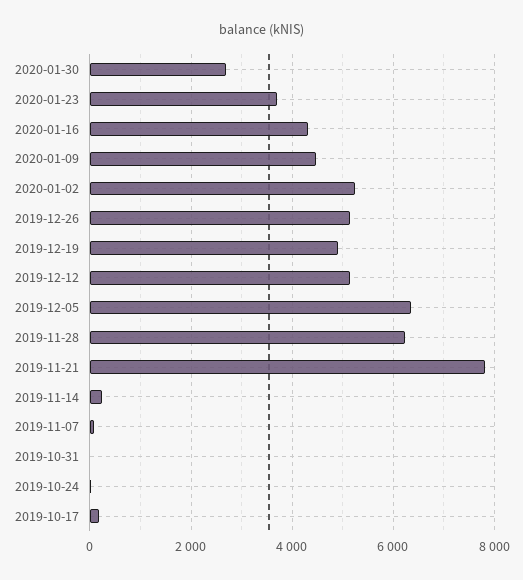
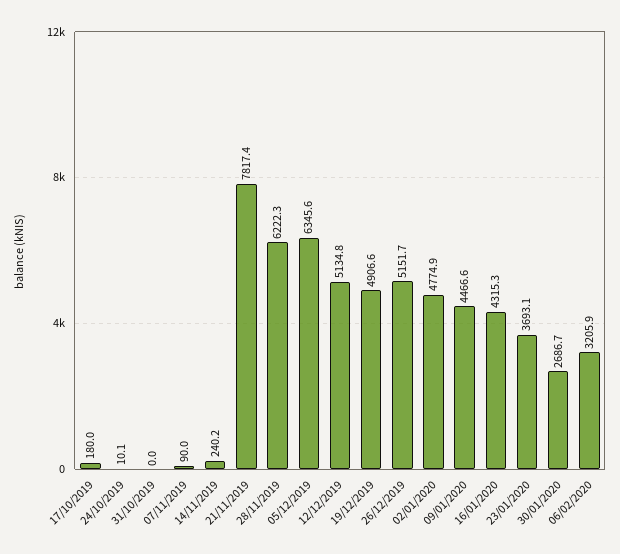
2020-01-02: 5200 -> 4774.9
06/02/2020: none -> 3205.9

